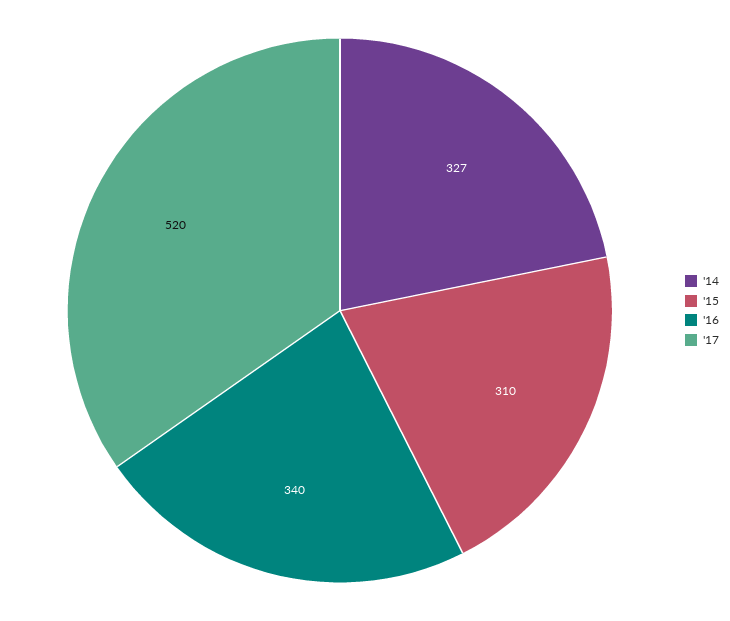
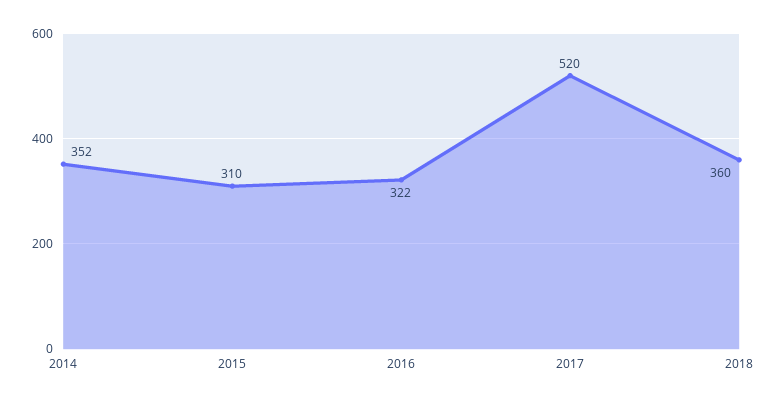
'14: 327 -> 352
'16: 340 -> 322
2018: none -> 360

